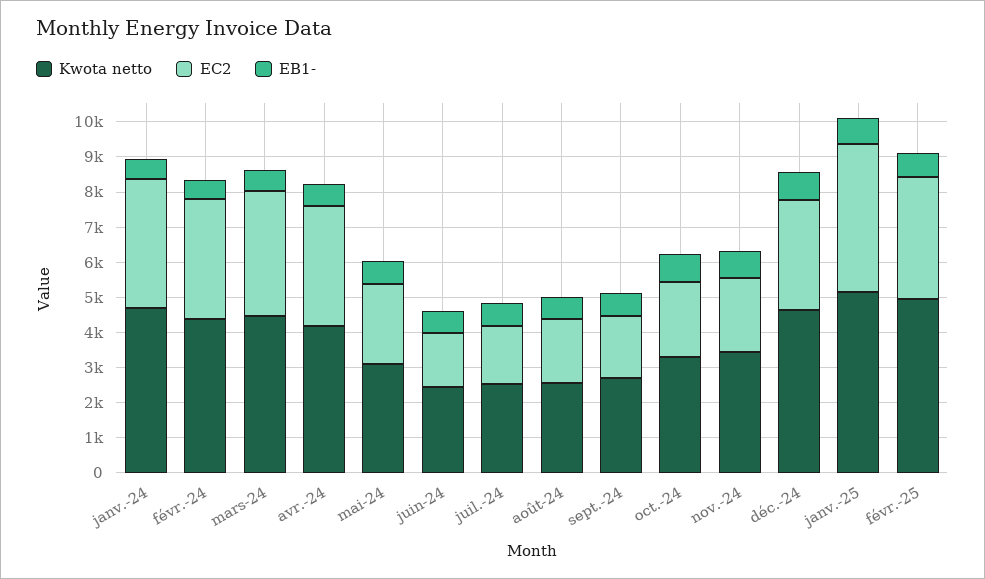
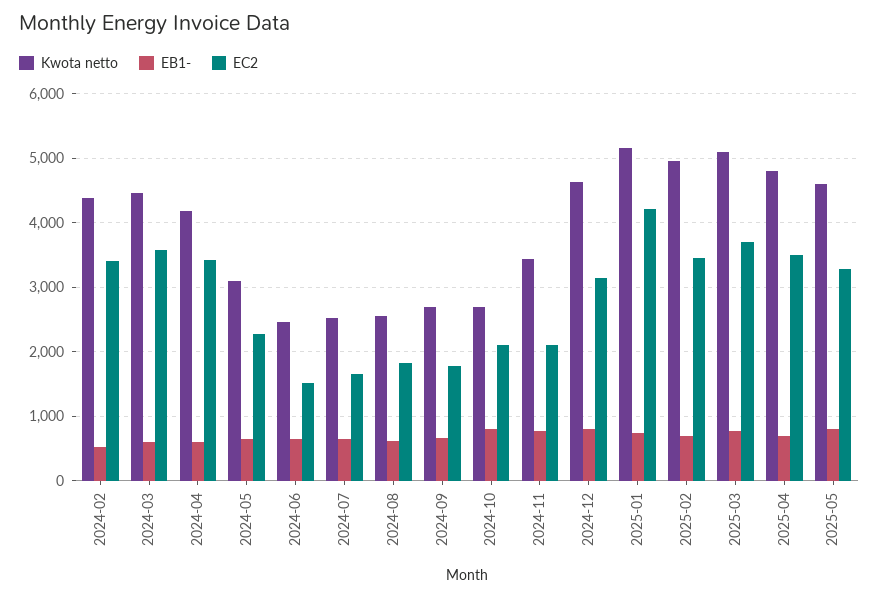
Kwota netto, janv.-24: 4750 -> none
EC2, janv.-24: 3750 -> none
EB1-, janv.-24: 500 -> none
Kwota netto, oct.-24: 3250 -> 2700
Kwota netto, 2025-03: none -> 5100
EB1-, 2025-03: none -> 800
EC2, 2025-03: none -> 3700
Kwota netto, 2025-04: none -> 4800
EB1-, 2025-04: none -> 700
EC2, 2025-04: none -> 3500
Kwota netto, 2025-05: none -> 4600
EB1-, 2025-05: none -> 800
EC2, 2025-05: none -> 3300

